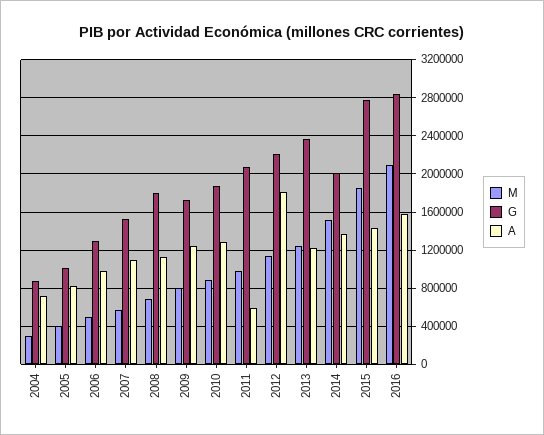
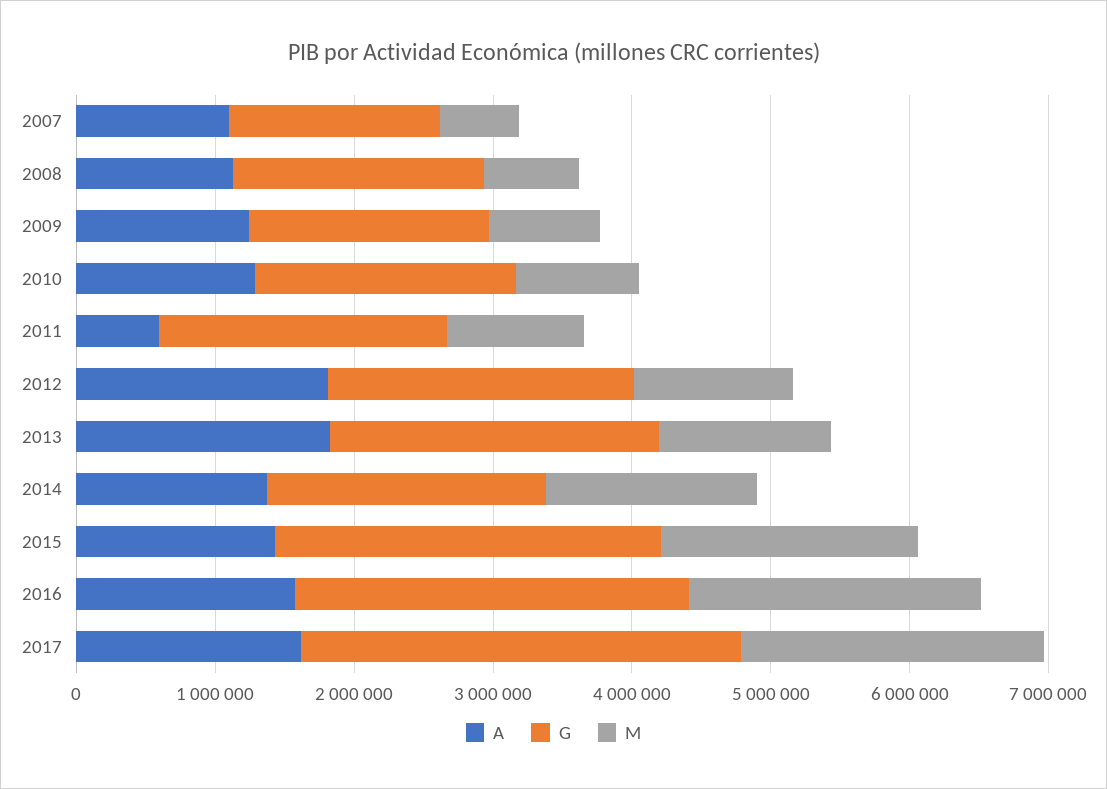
M, 2004: 300000 -> none
G, 2004: 900000 -> none
A, 2004: 700000 -> none
M, 2005: 400000 -> none
G, 2005: 1000000 -> none
A, 2005: 800000 -> none
M, 2006: 500000 -> none
G, 2006: 1300000 -> none
A, 2006: 1000000 -> none
A, 2013: 1200000 -> 1800000
A, 2017: none -> 1600000
G, 2017: none -> 3200000
M, 2017: none -> 2200000

